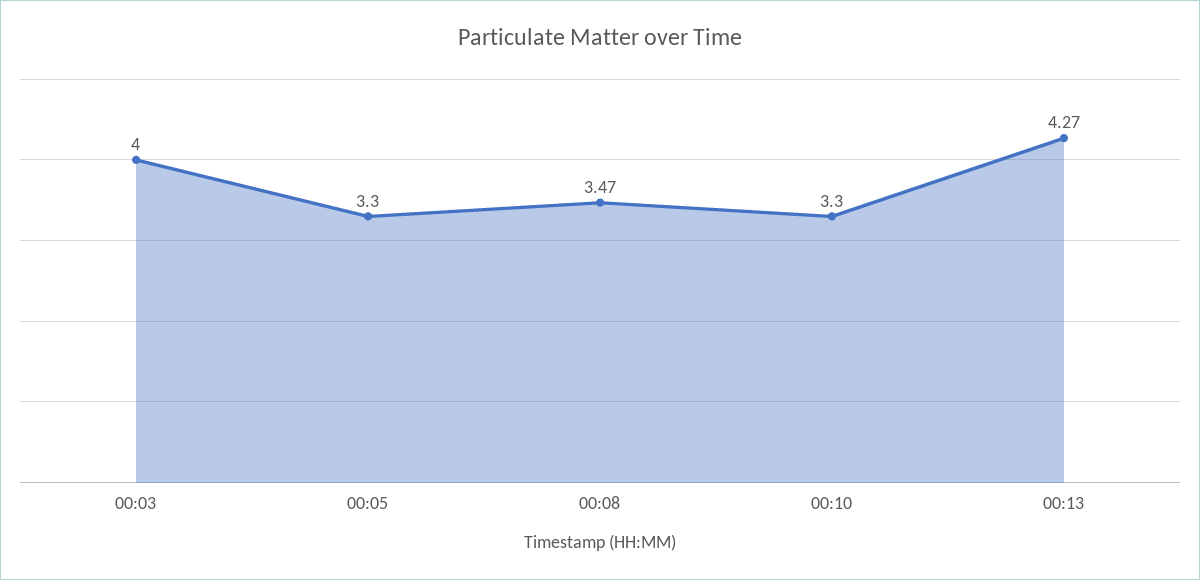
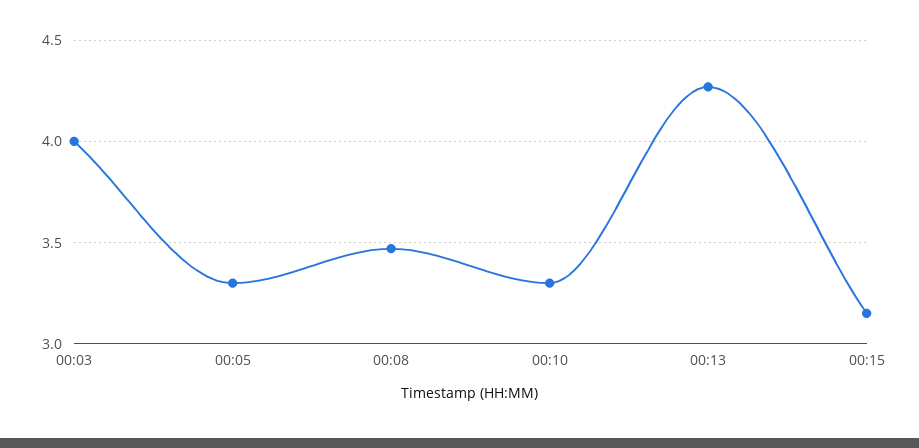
00:15: none -> 3.15

